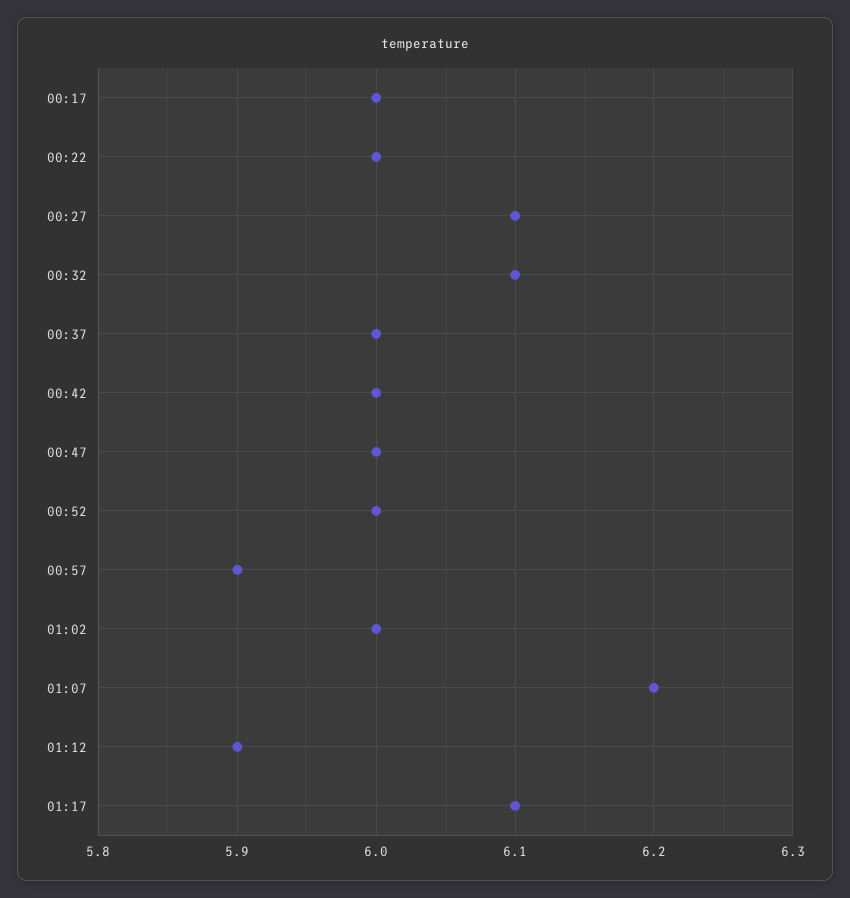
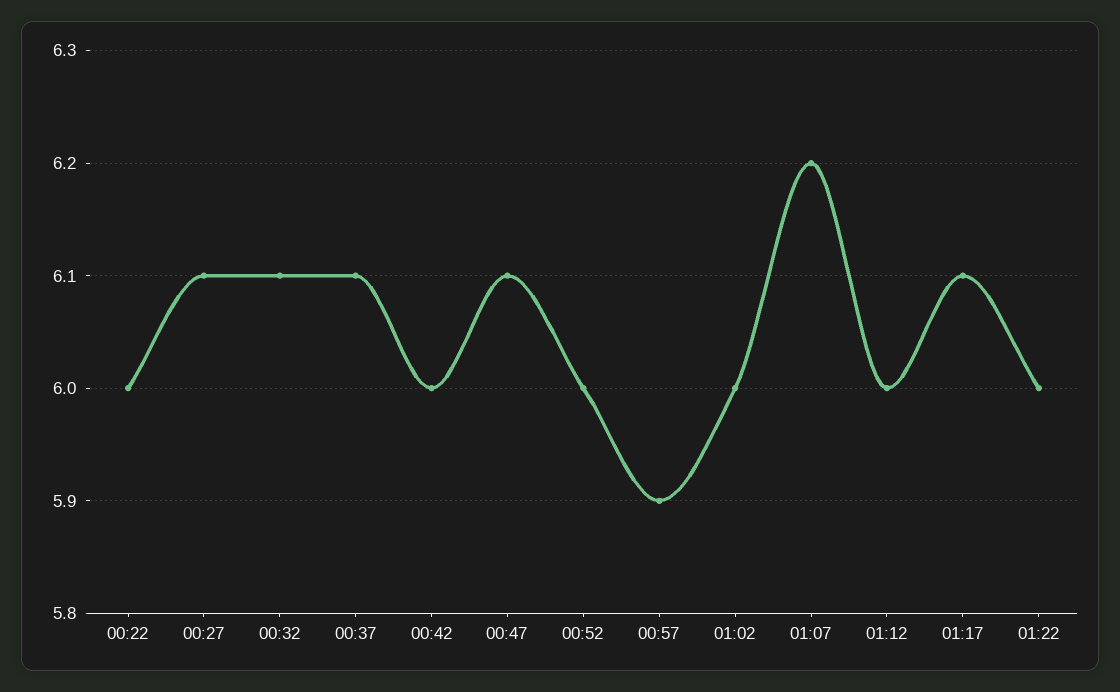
00:17: 6 -> none
00:37: 6 -> 6.1
00:47: 6 -> 6.1
01:12: 5.9 -> 6
01:22: none -> 6

